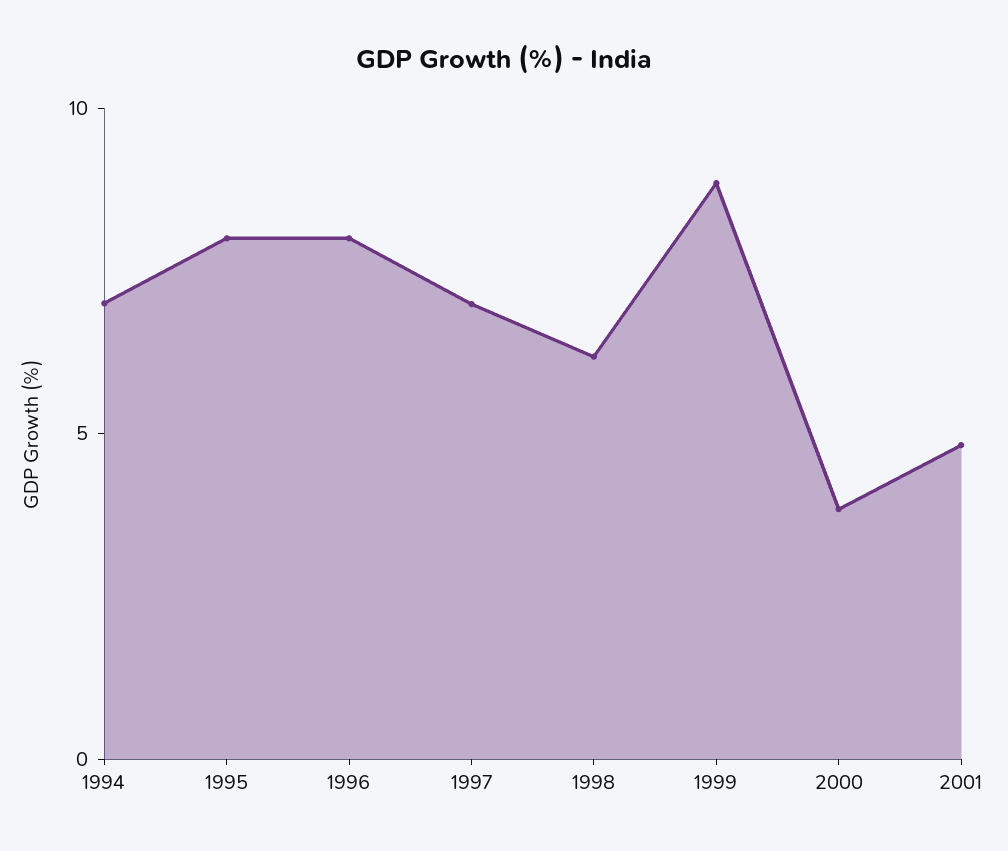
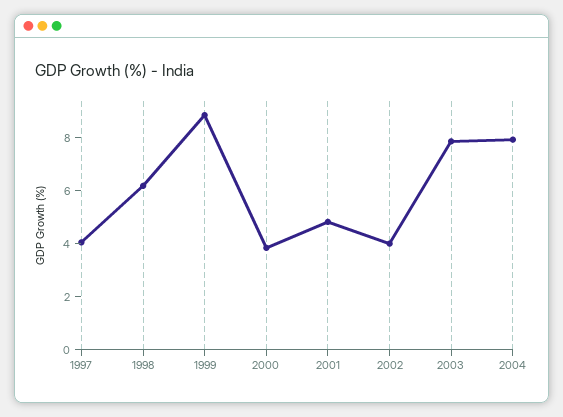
1994: 7 -> none
1995: 8 -> none
1996: 8 -> none
1997: 7 -> 4
2002: none -> 4
2003: none -> 8
2004: none -> 8

